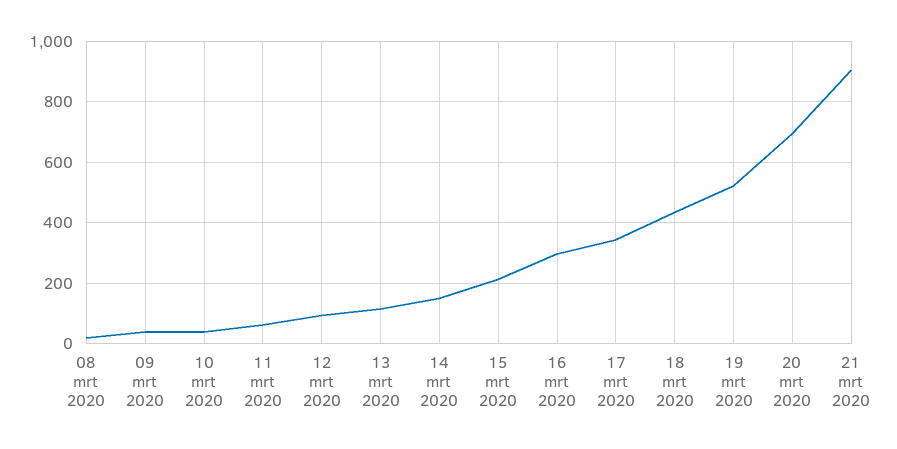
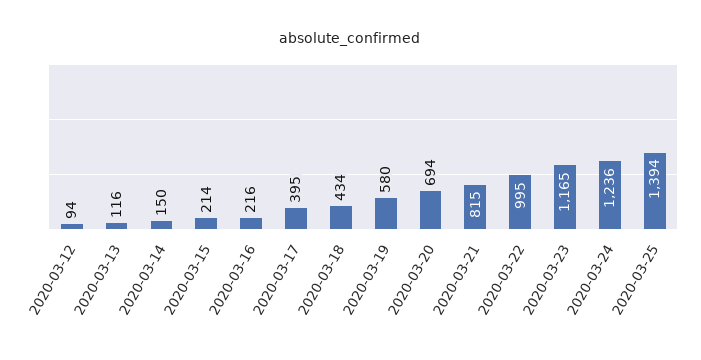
08 mrt 2020: 20 -> none
09 mrt 2020: 40 -> none
10 mrt 2020: 40 -> none
11 mrt 2020: 60 -> none
16 mrt 2020: 300 -> 216
17 mrt 2020: 340 -> 395
19 mrt 2020: 520 -> 580
21 mrt 2020: 900 -> 815
2020-03-22: none -> 995
2020-03-23: none -> 1165
2020-03-24: none -> 1236
2020-03-25: none -> 1394

